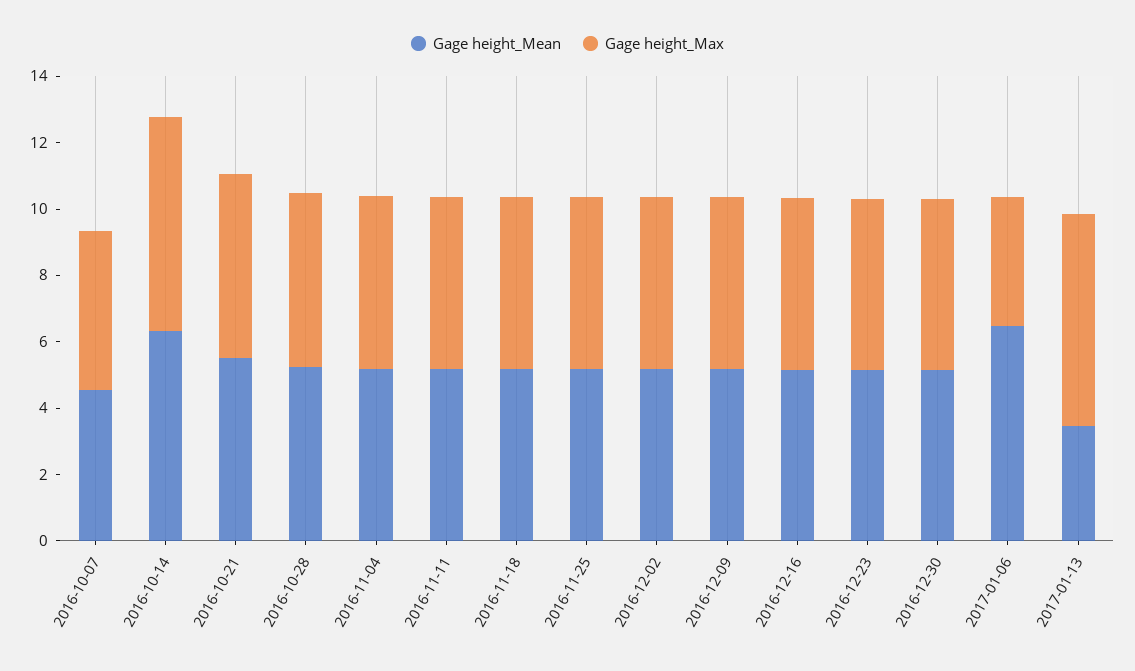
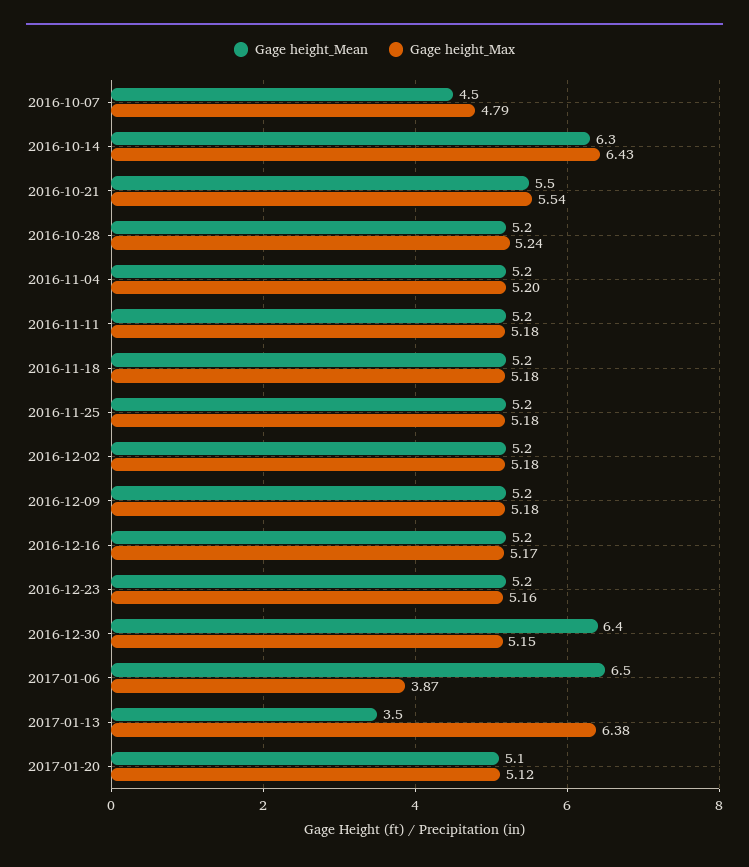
Gage height_Mean, 2016-12-30: 5 -> 6.4
Gage height_Mean, 2017-01-20: none -> 5.1
Gage height_Max, 2017-01-20: none -> 5.12

